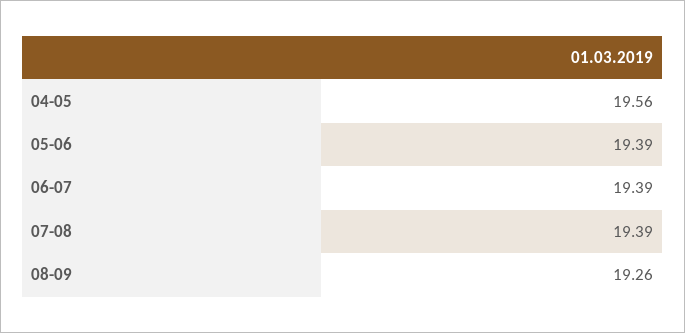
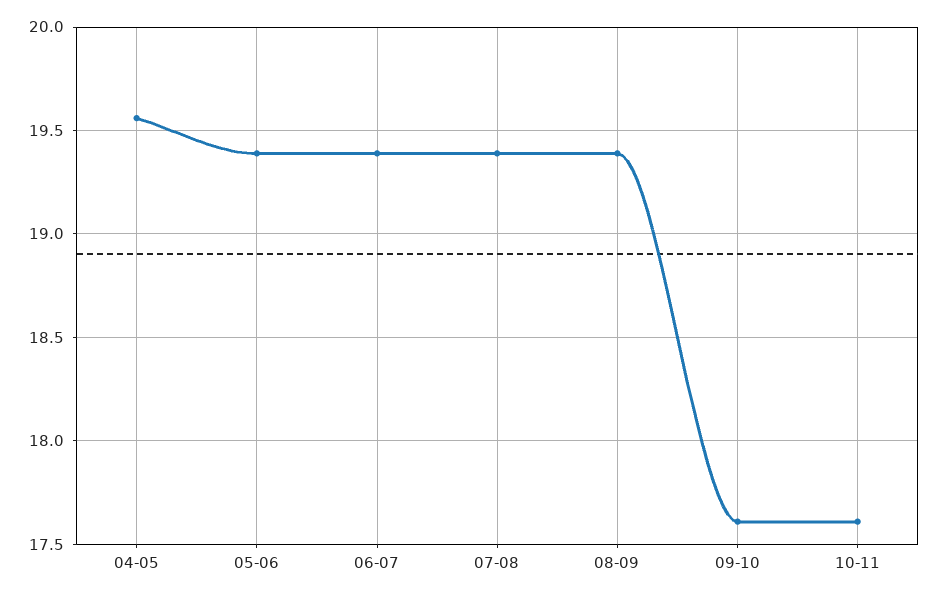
08-09: 19.26 -> 19.4
09-10: none -> 17.6
10-11: none -> 17.6

